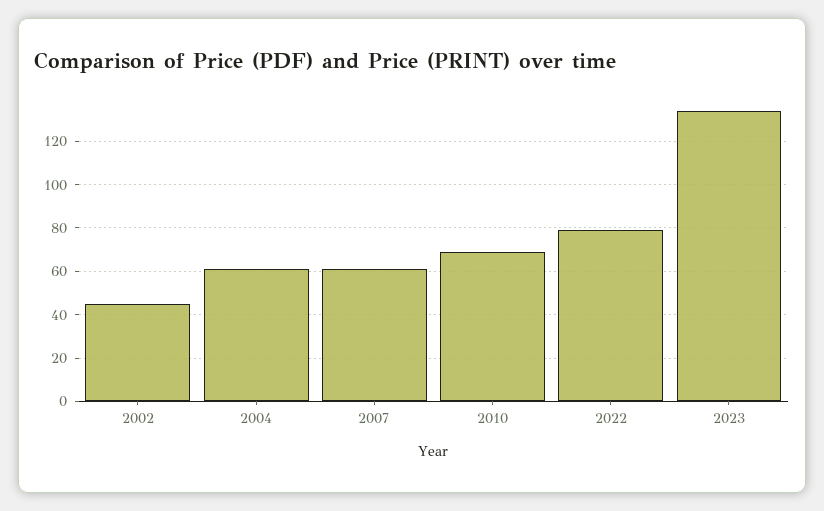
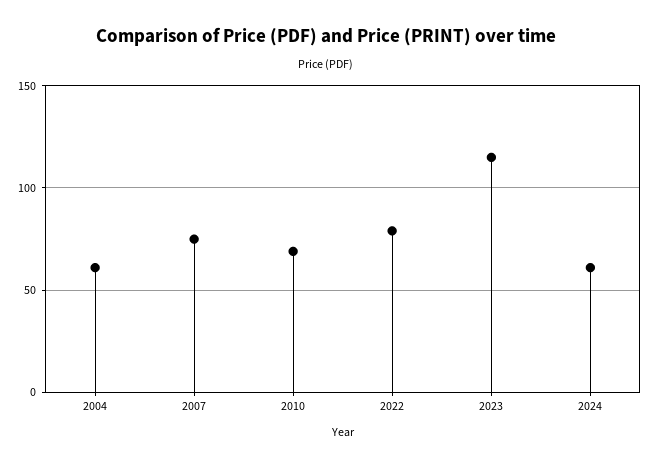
2002: 45 -> none
2007: 60 -> 75
2023: 135 -> 115
2024: none -> 60

